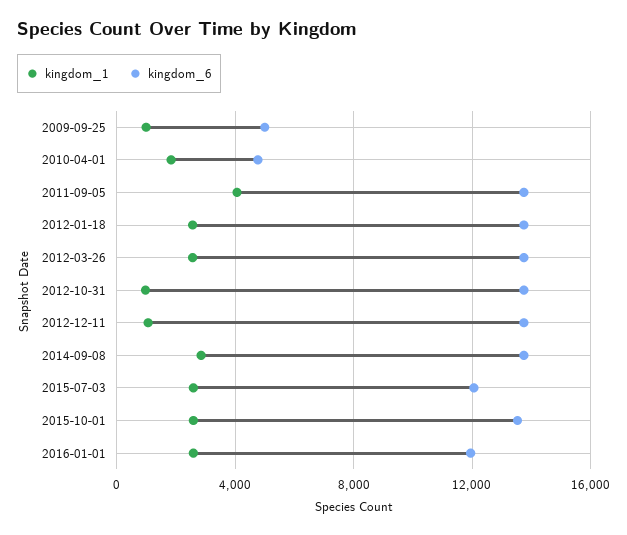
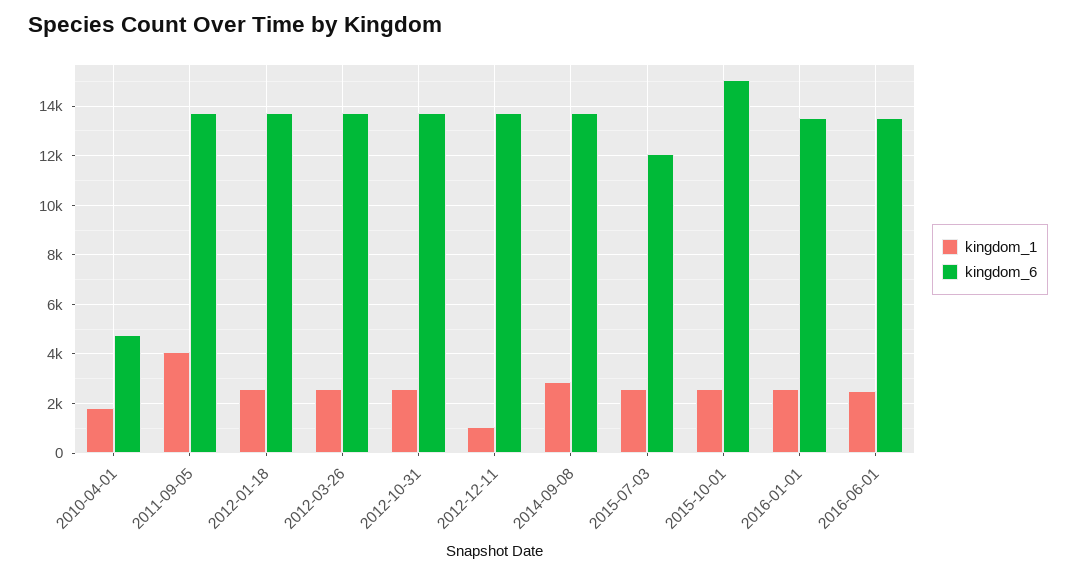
kingdom_1, 2009-09-25: 1000 -> none
kingdom_6, 2009-09-25: 5000 -> none
kingdom_1, 2012-10-31: 1000 -> 2500
kingdom_6, 2015-10-01: 13500 -> 15000
kingdom_6, 2016-01-01: 12000 -> 13500
kingdom_1, 2016-06-01: none -> 2500
kingdom_6, 2016-06-01: none -> 13500

